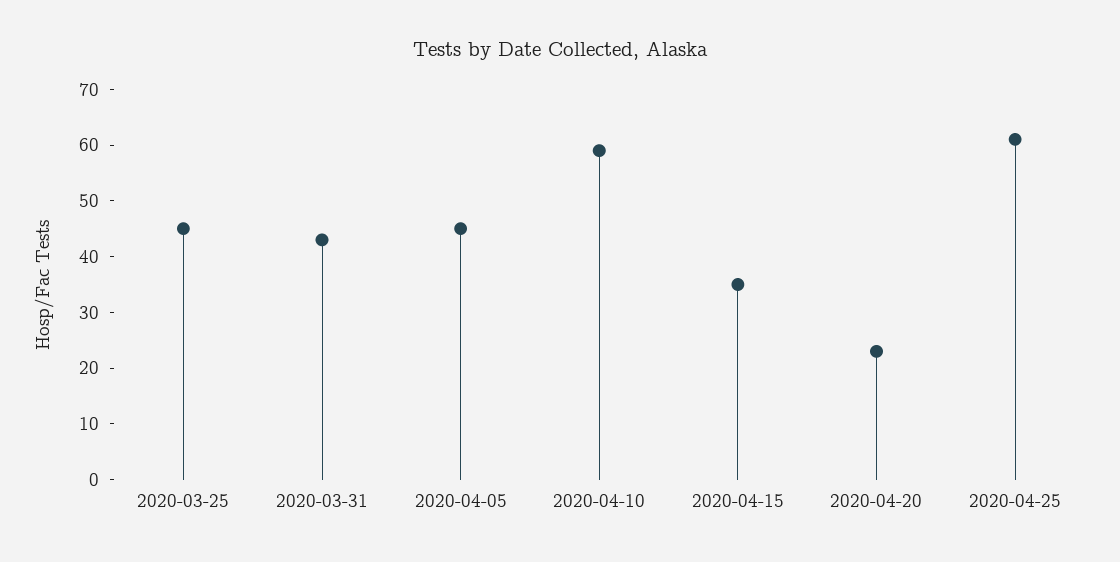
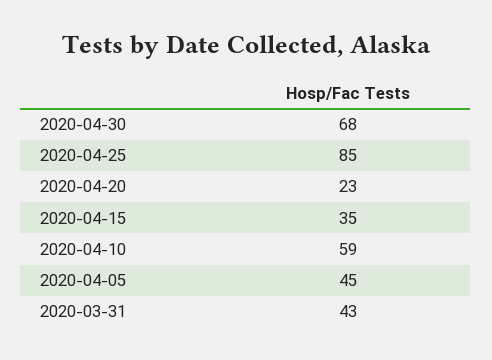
2020-03-25: 45 -> none
2020-04-25: 60 -> 85
2020-04-30: none -> 68

